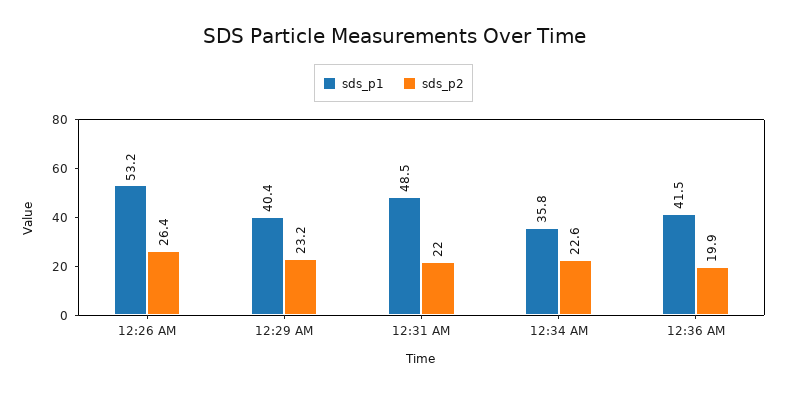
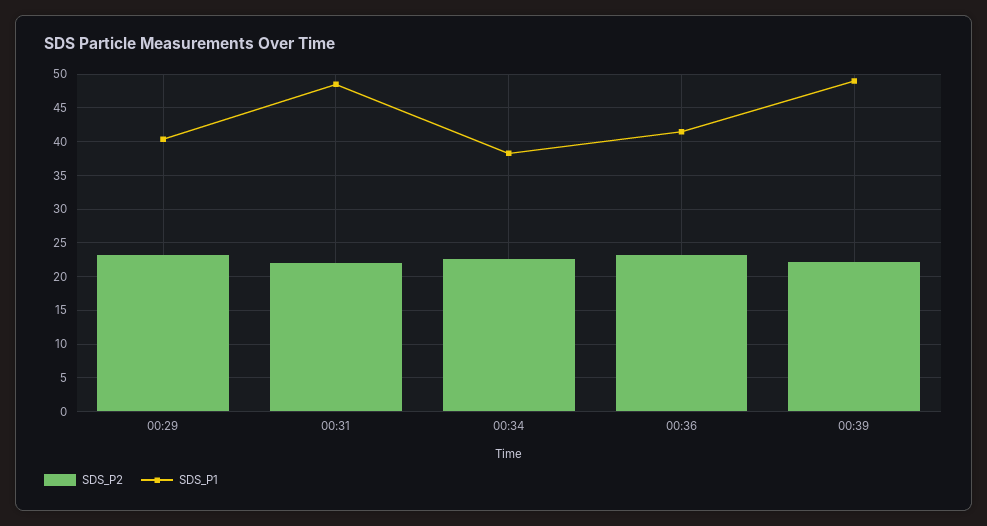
sds_p1, 12:26 AM: 53.2 -> none
sds_p2, 12:26 AM: 26.4 -> none
sds_p1, 12:34 AM: 35.8 -> 38
sds_p2, 12:36 AM: 19.9 -> 23
sds_p2, 00:39: none -> 22
sds_p1, 00:39: none -> 49

